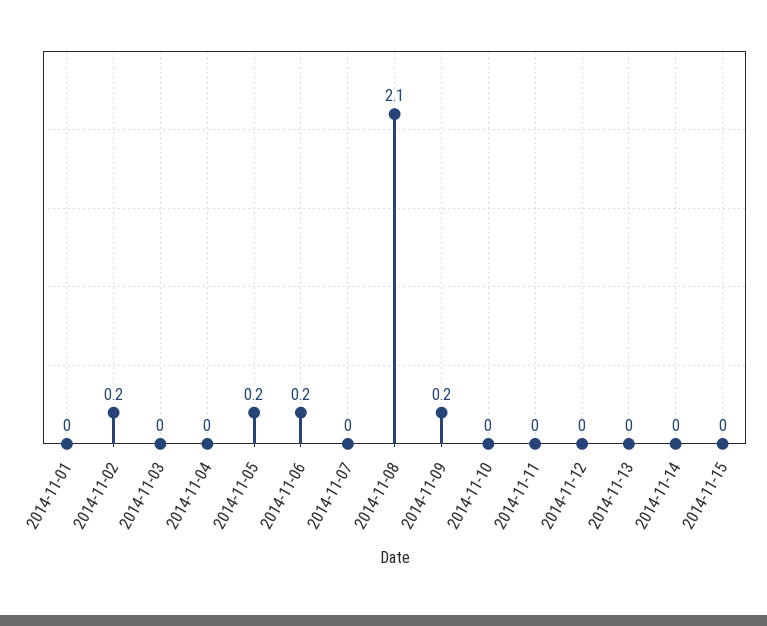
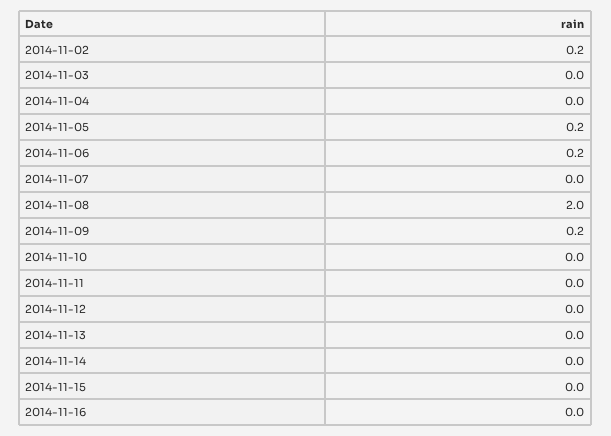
2014-11-01: 0 -> none
2014-11-08: 2.1 -> 2
2014-11-16: none -> 0

